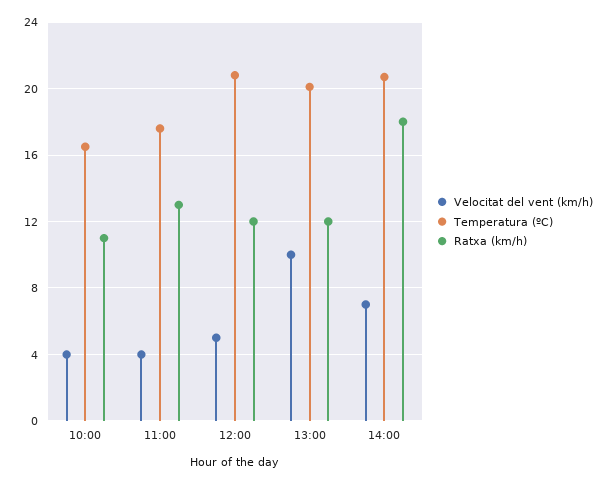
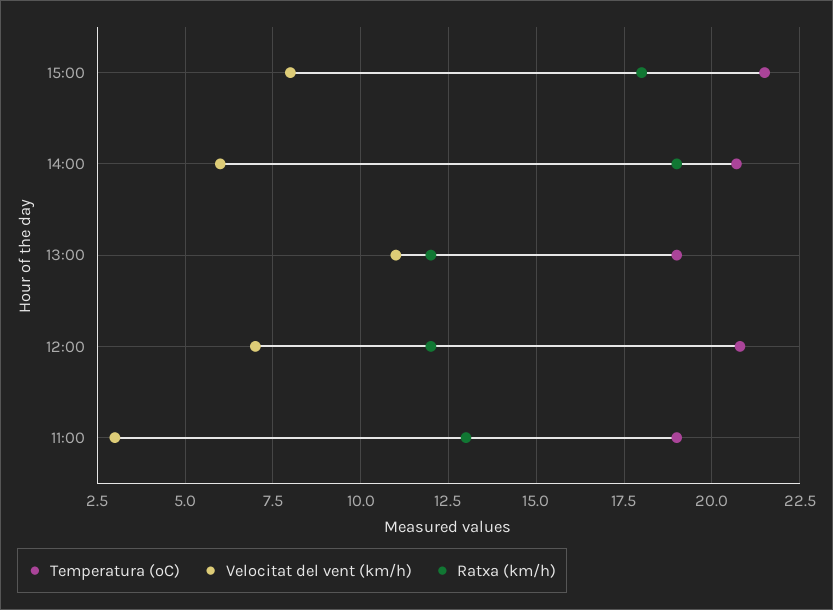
Velocitat del vent (km/h), 10:00: 4 -> none
Temperatura (ºC), 10:00: 16.5 -> none
Ratxa (km/h), 10:00: 11 -> none
Velocitat del vent (km/h), 11:00: 4 -> 3
Temperatura (ºC), 11:00: 17.5 -> 19
Velocitat del vent (km/h), 12:00: 5 -> 7
Velocitat del vent (km/h), 13:00: 10 -> 11
Temperatura (ºC), 13:00: 20 -> 19
Velocitat del vent (km/h), 14:00: 7 -> 6
Ratxa (km/h), 14:00: 18 -> 19
Temperatura (ºC), 15:00: none -> 21.5
Velocitat del vent (km/h), 15:00: none -> 8
Ratxa (km/h), 15:00: none -> 18

